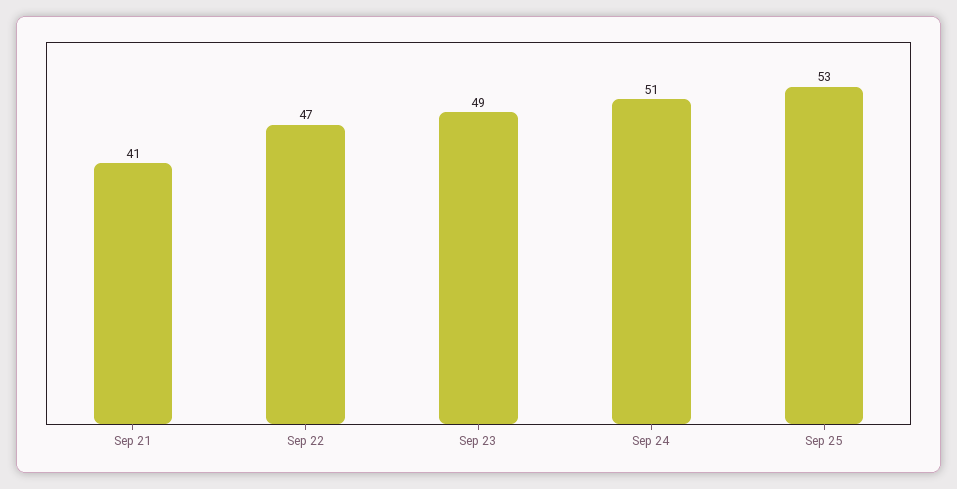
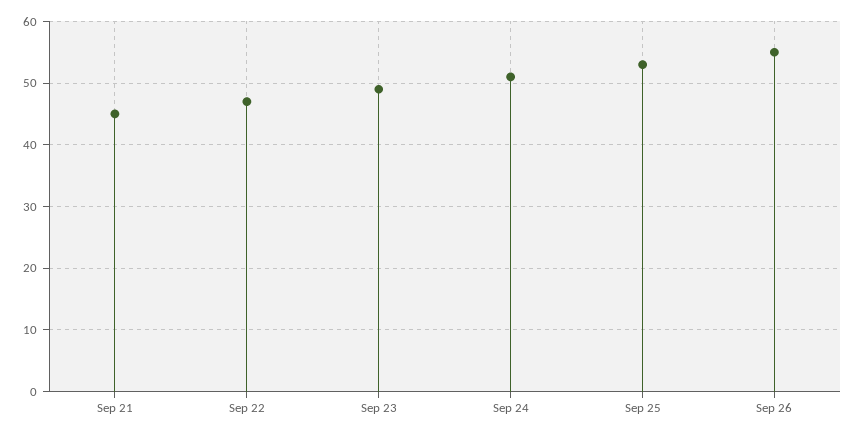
Sep 21: 41 -> 45
Sep 26: none -> 55

